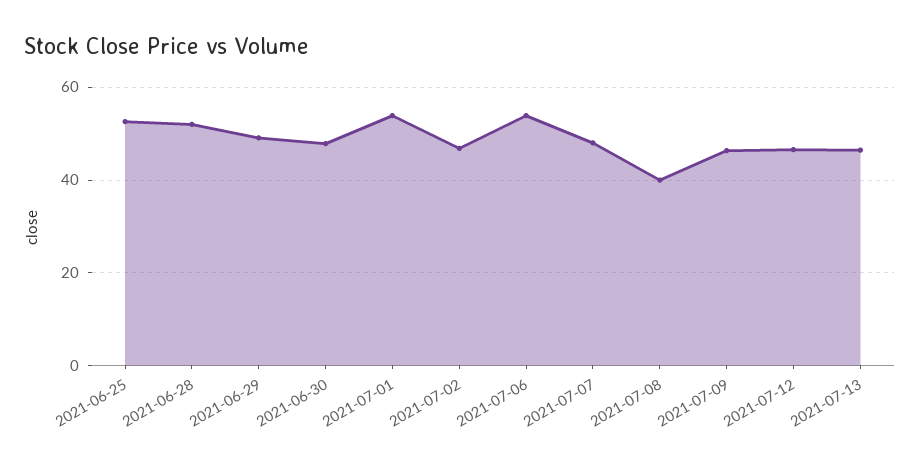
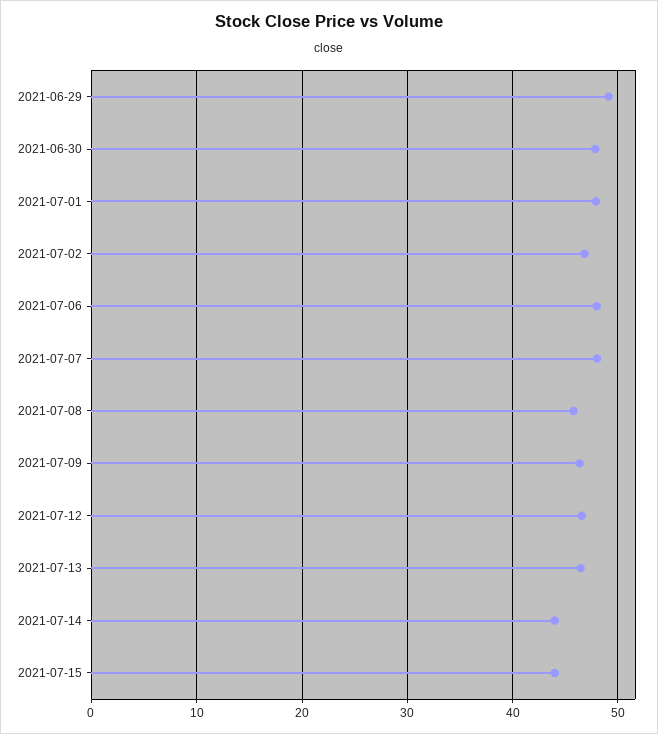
2021-06-25: 52 -> none
2021-06-28: 52 -> none
2021-07-01: 54 -> 48
2021-07-06: 54 -> 48
2021-07-08: 40 -> 46
2021-07-14: none -> 44
2021-07-15: none -> 44

